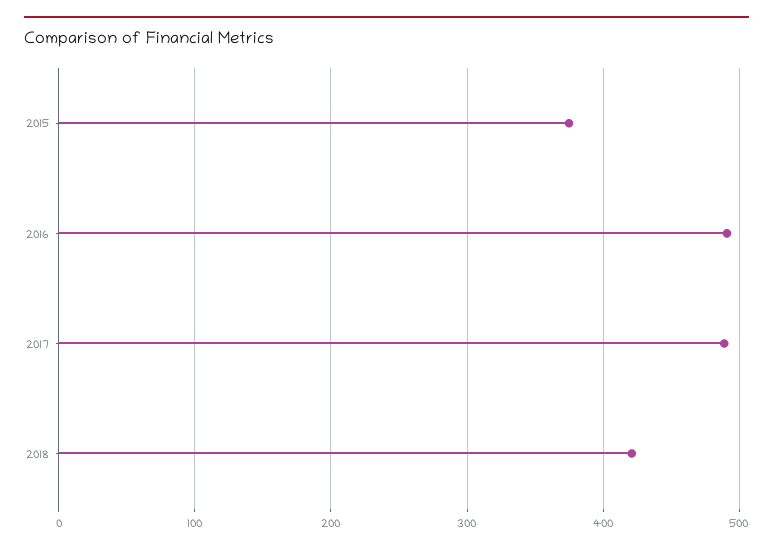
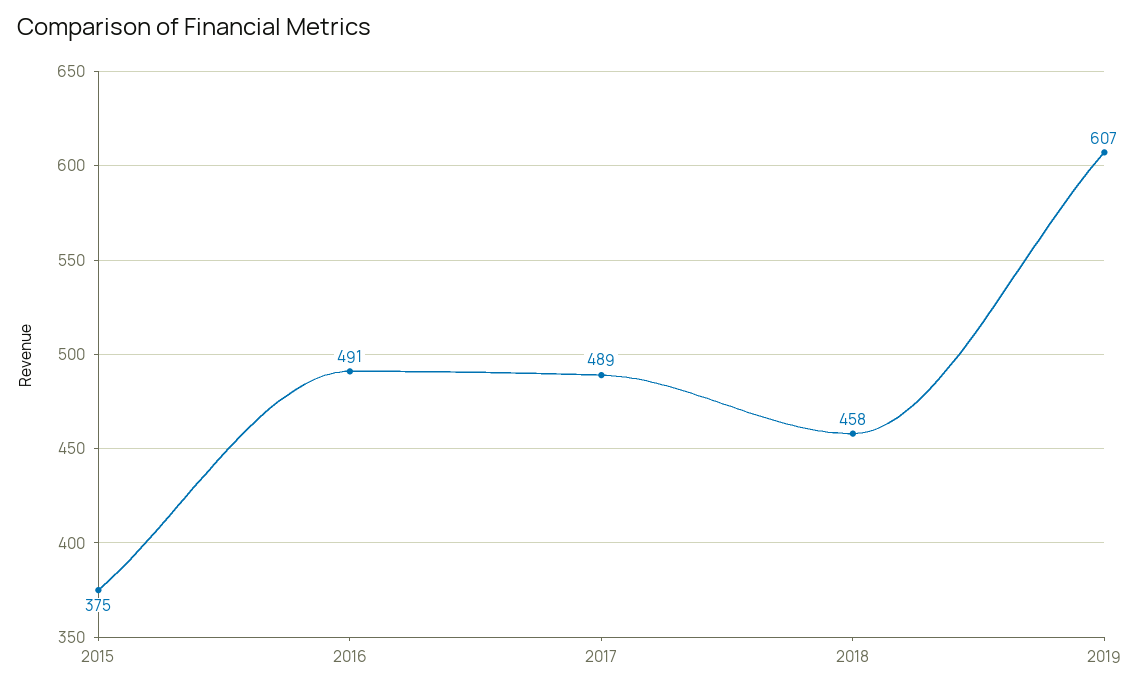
2018: 420 -> 458
2019: none -> 607

